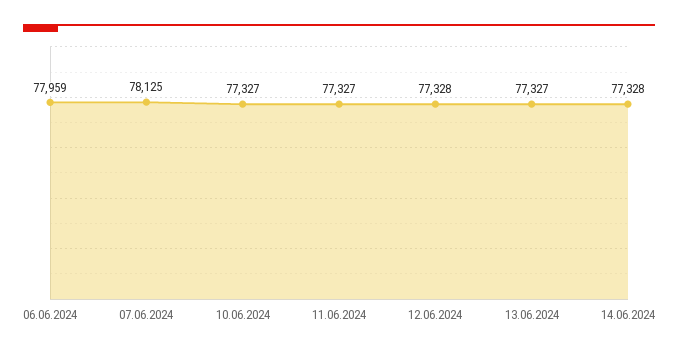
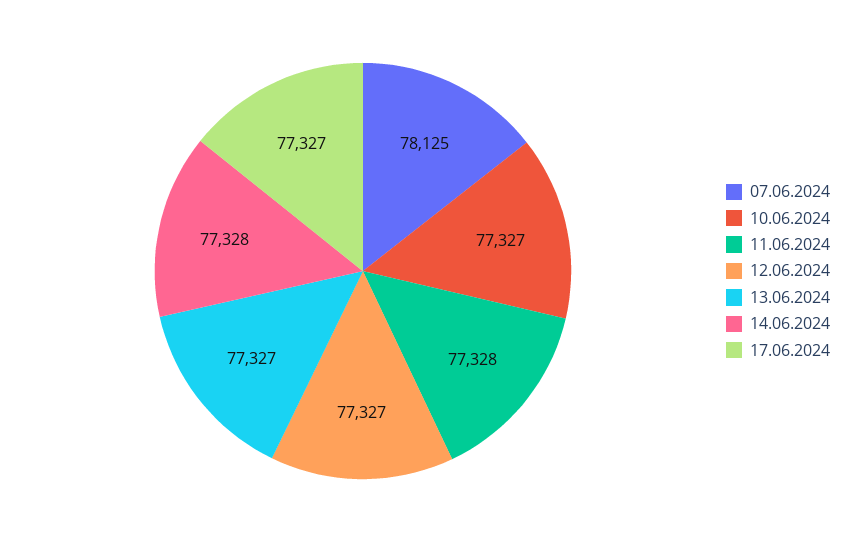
06.06.2024: 77959 -> none
11.06.2024: 77327 -> 77328
12.06.2024: 77328 -> 77327
17.06.2024: none -> 77327

